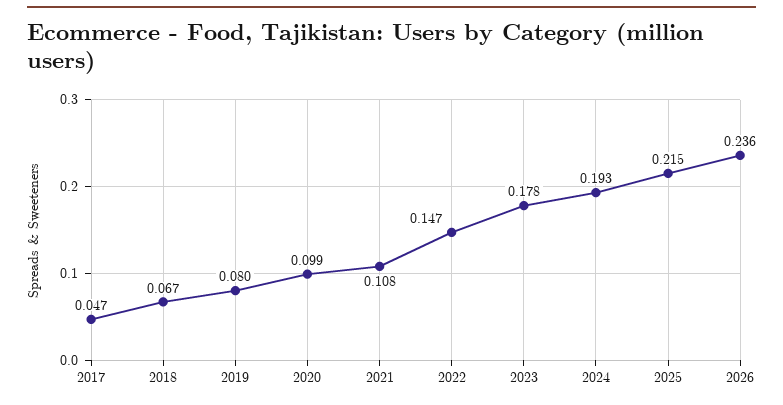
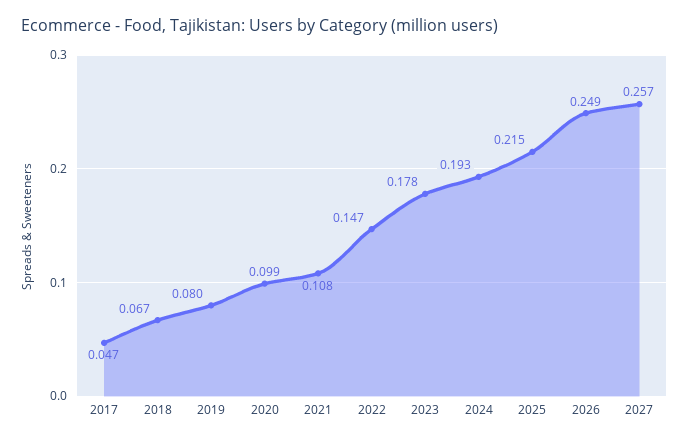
2026: 0.236 -> 0.249
2027: none -> 0.257

